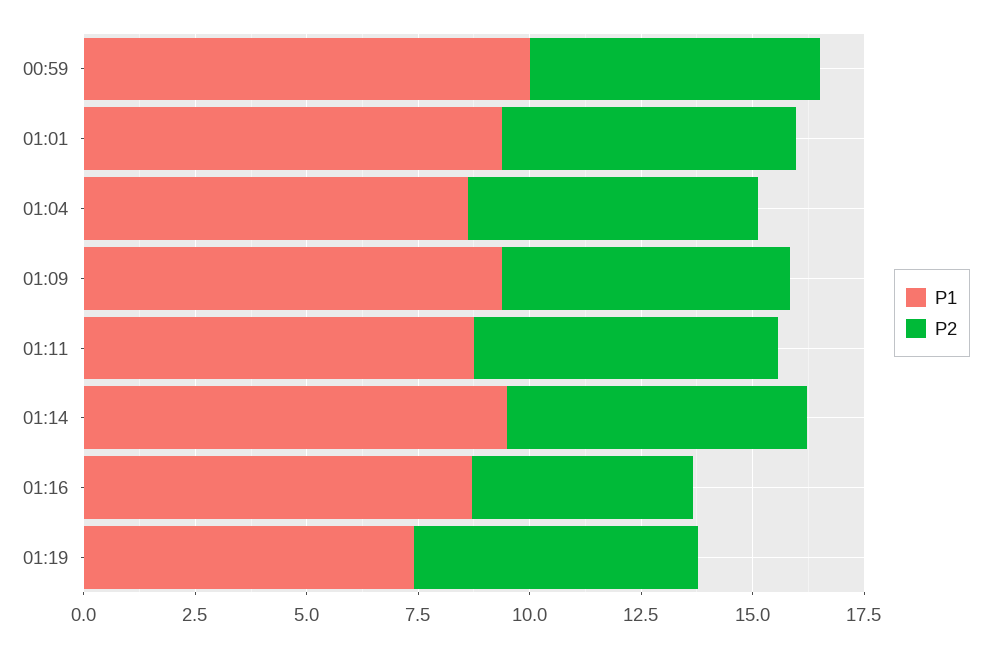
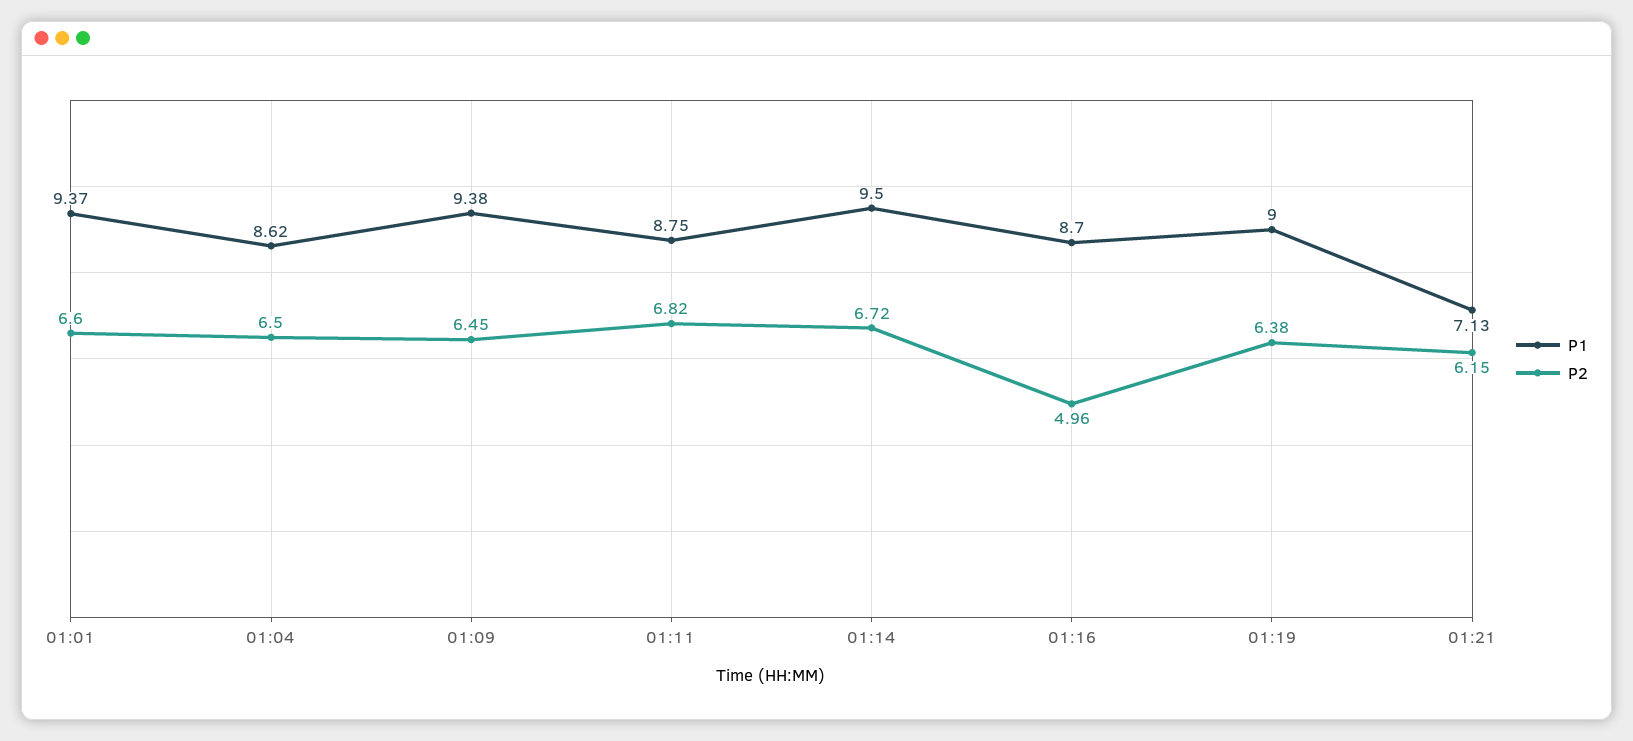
P1, 00:59: 10 -> none
P2, 00:59: 6.5 -> none
P1, 01:19: 7.5 -> 9
P1, 01:21: none -> 7.13
P2, 01:21: none -> 6.15

